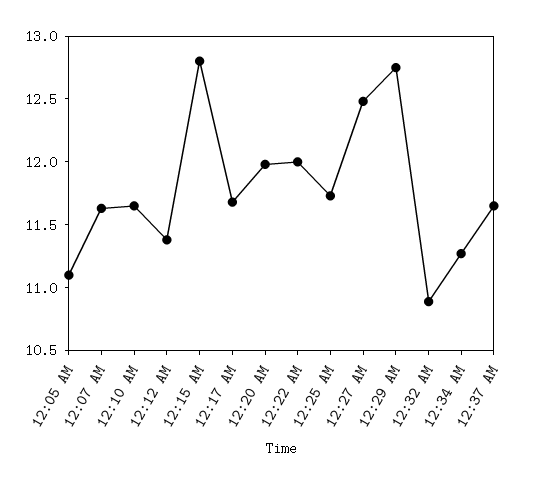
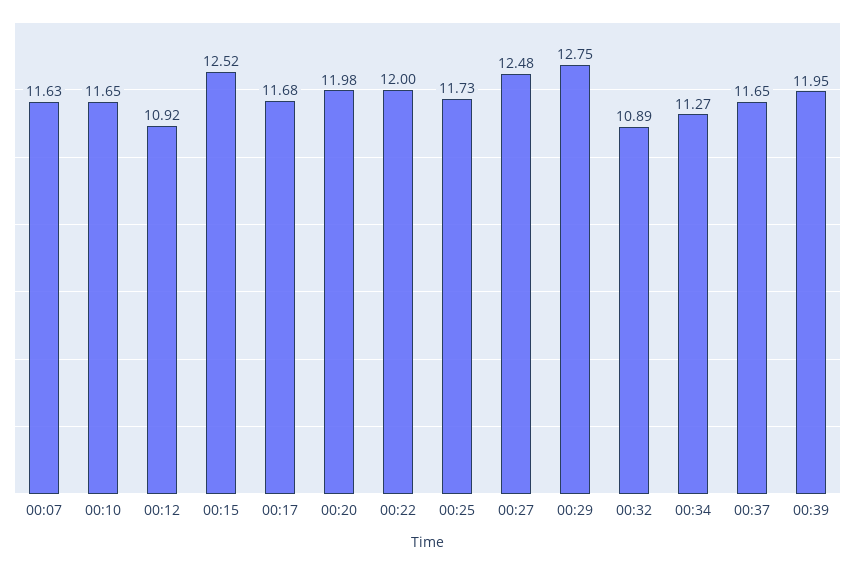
12:05 AM: 11.1 -> none
12:12 AM: 11.4 -> 10.92
12:15 AM: 12.8 -> 12.52
00:39: none -> 11.95

